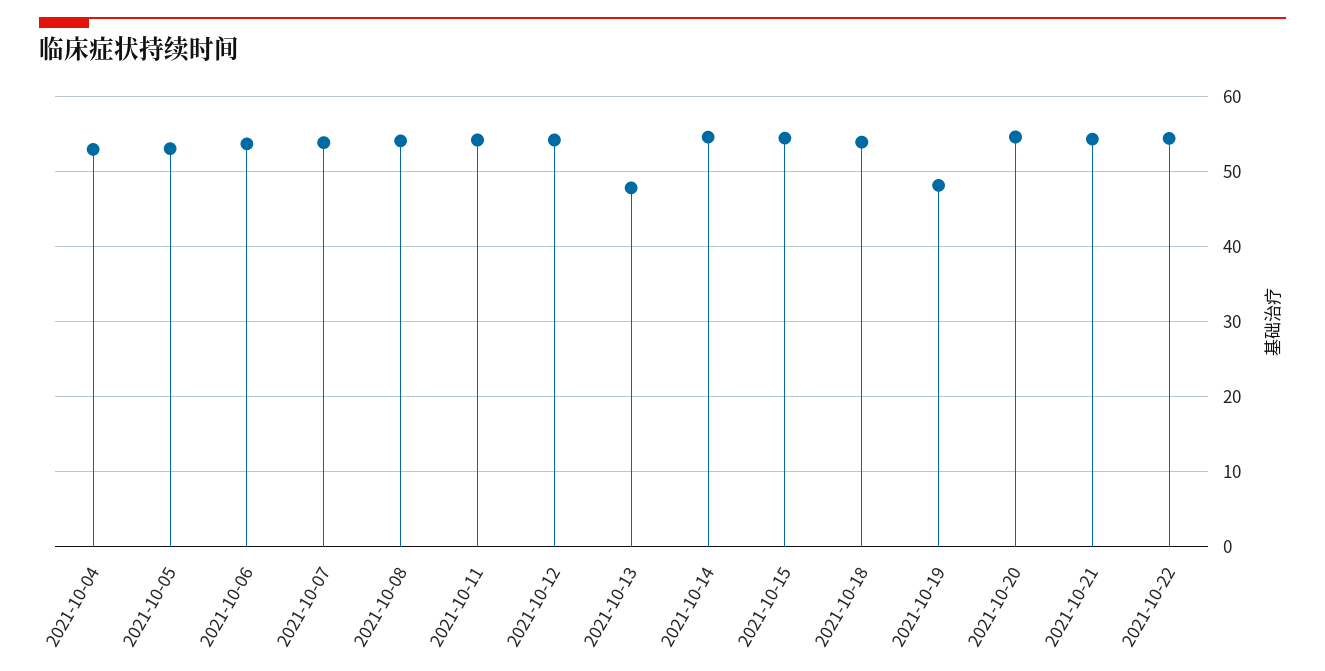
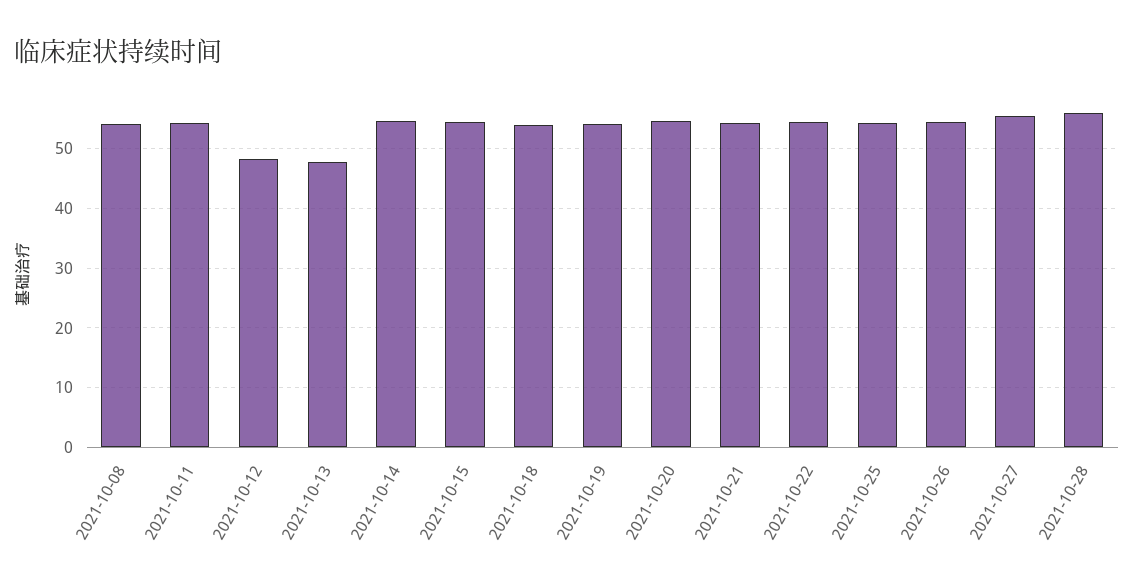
2021-10-04: 53 -> none
2021-10-05: 53 -> none
2021-10-06: 54 -> none
2021-10-07: 54 -> none
2021-10-12: 54 -> 48
2021-10-19: 48 -> 54
2021-10-25: none -> 54
2021-10-26: none -> 54
2021-10-27: none -> 56
2021-10-28: none -> 56

